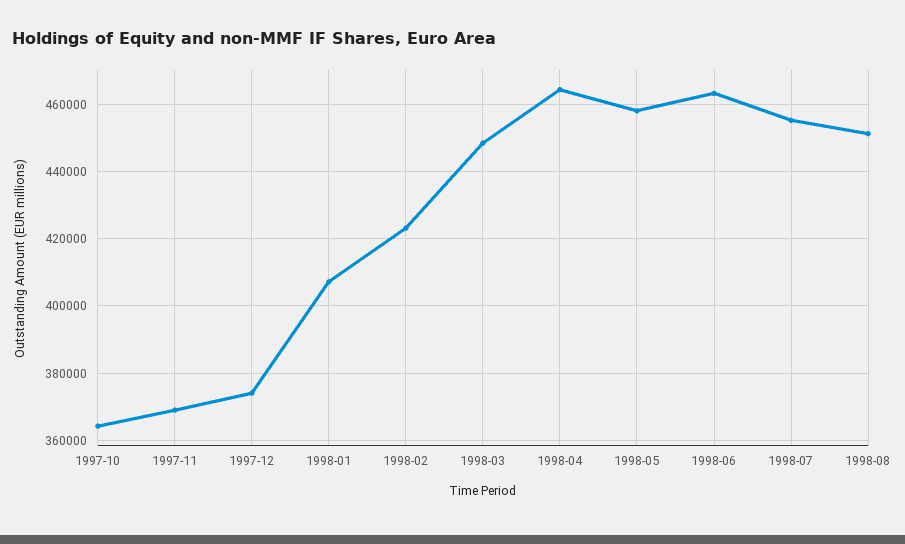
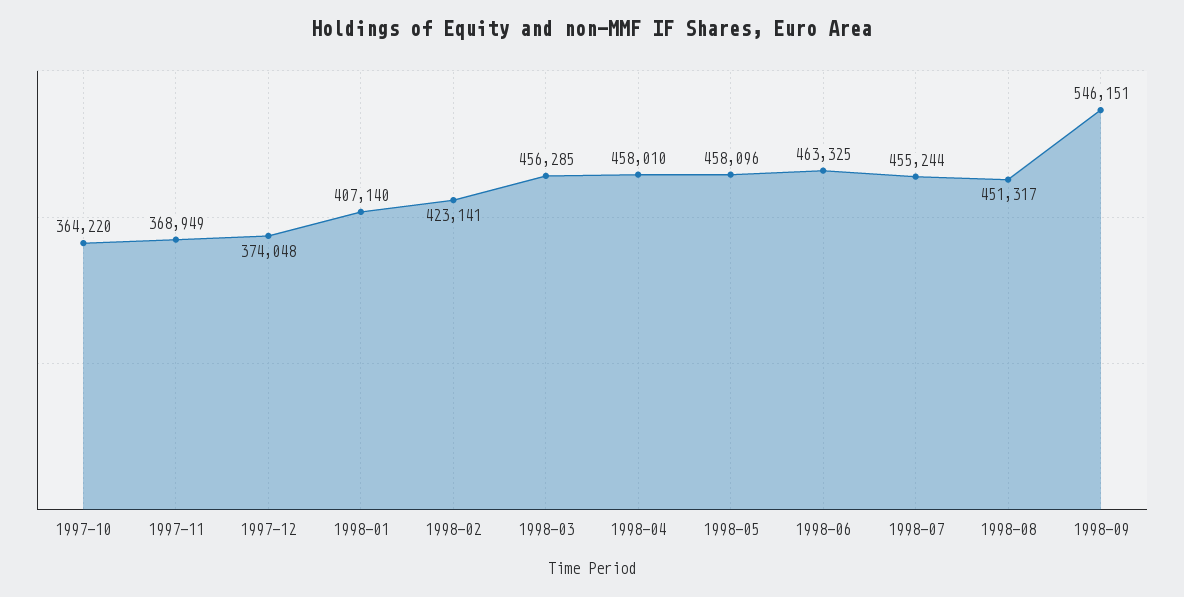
1998-03: 448000 -> 456285
1998-04: 464000 -> 458010
1998-09: none -> 546151

